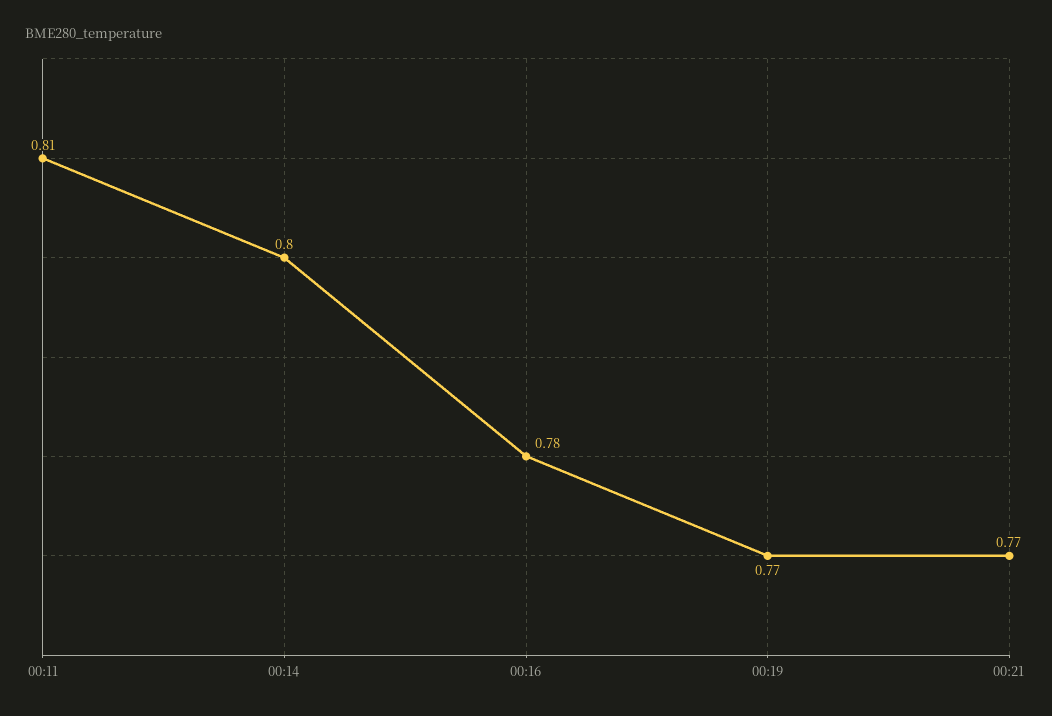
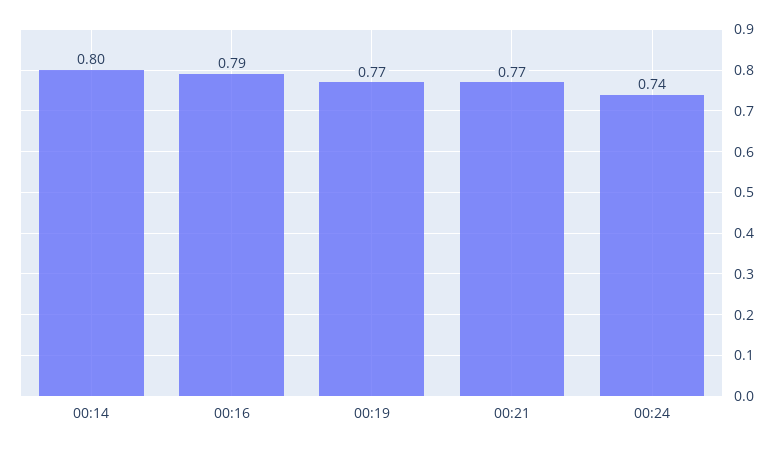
00:11: 0.81 -> none
00:16: 0.78 -> 0.79
00:24: none -> 0.74

